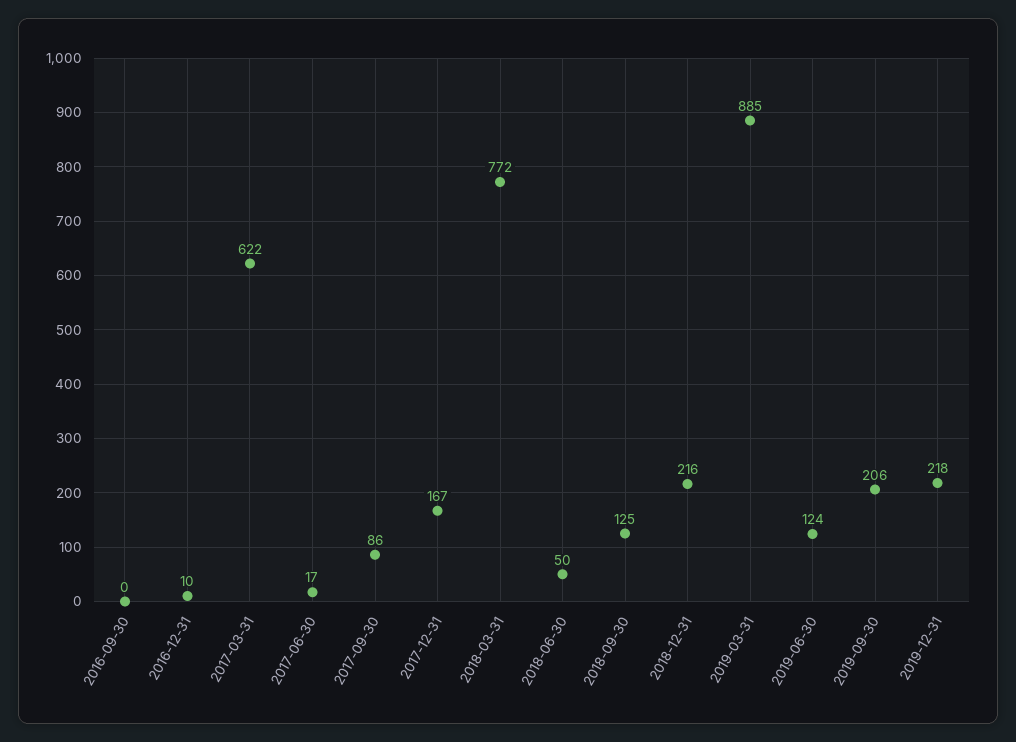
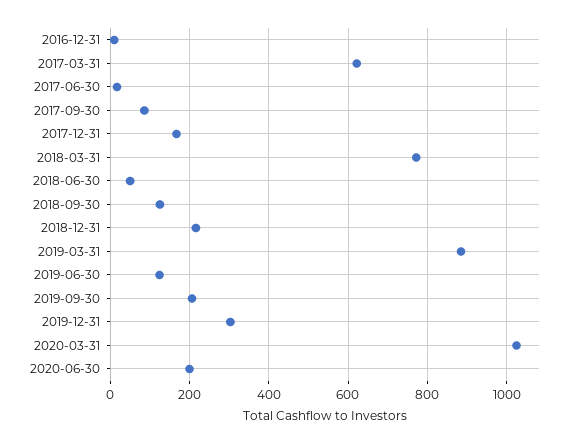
2016-09-30: 0 -> none
2019-12-31: 218 -> 300
2020-03-31: none -> 1020
2020-06-30: none -> 200

